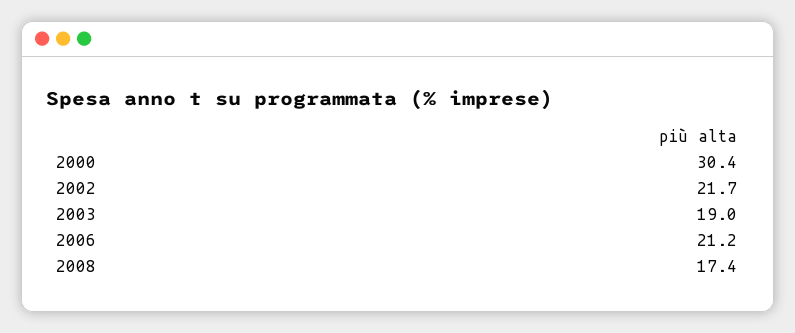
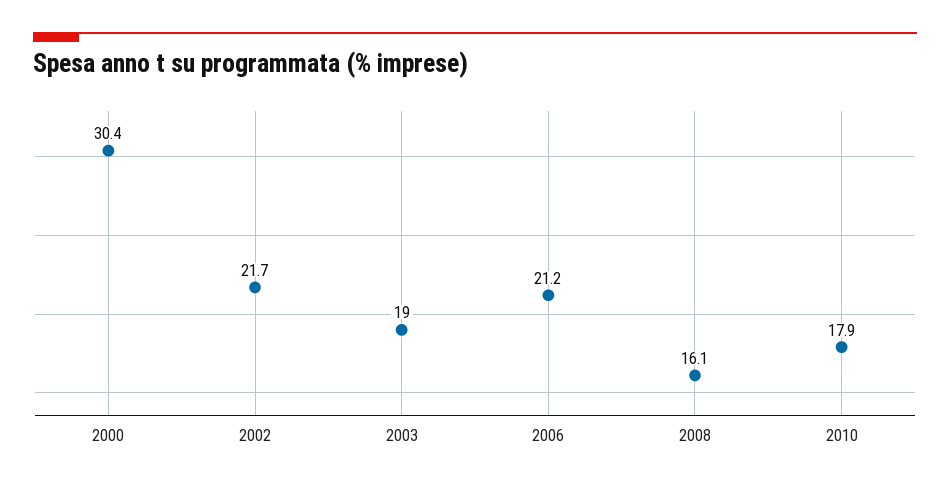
2008: 17.4 -> 16.1
2010: none -> 17.9

